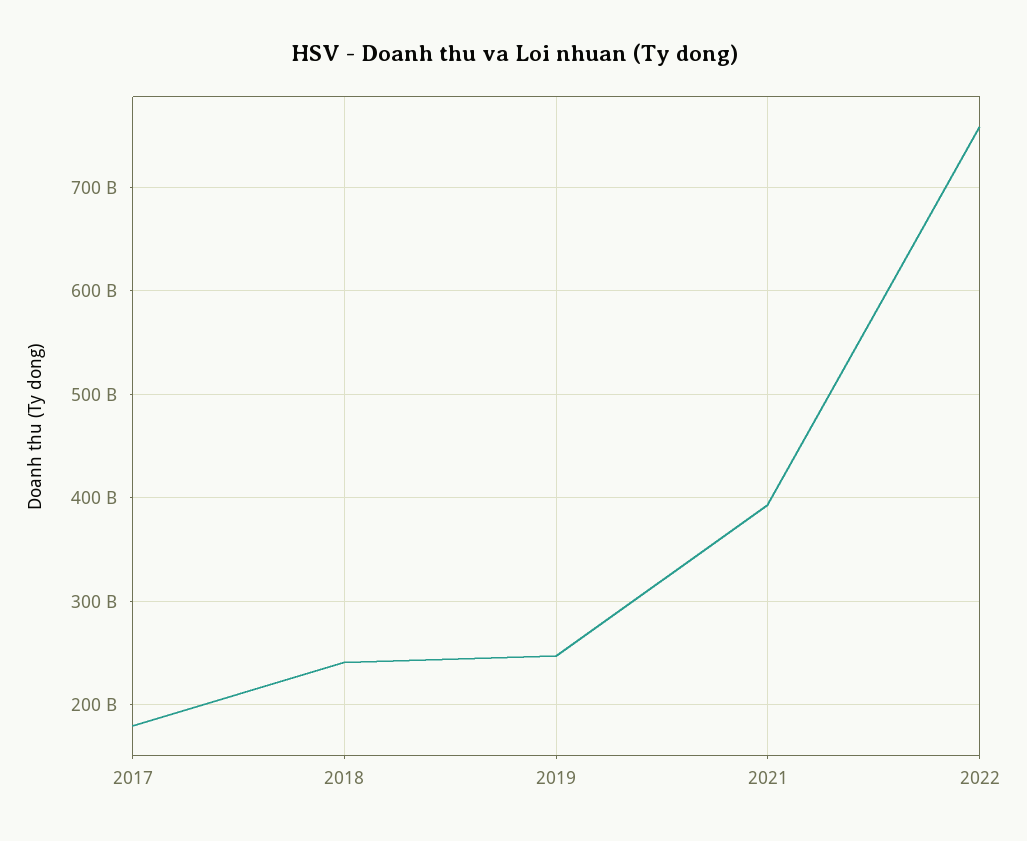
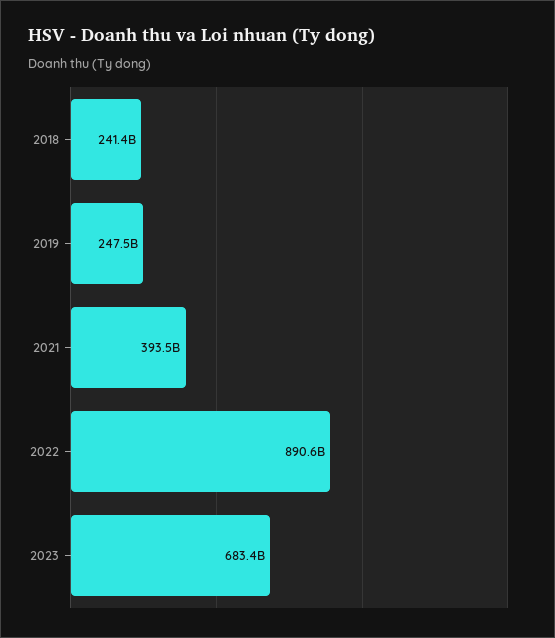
2017: 180000000000 -> none
2022: 760000000000 -> 890600000000
2023: none -> 683400000000

